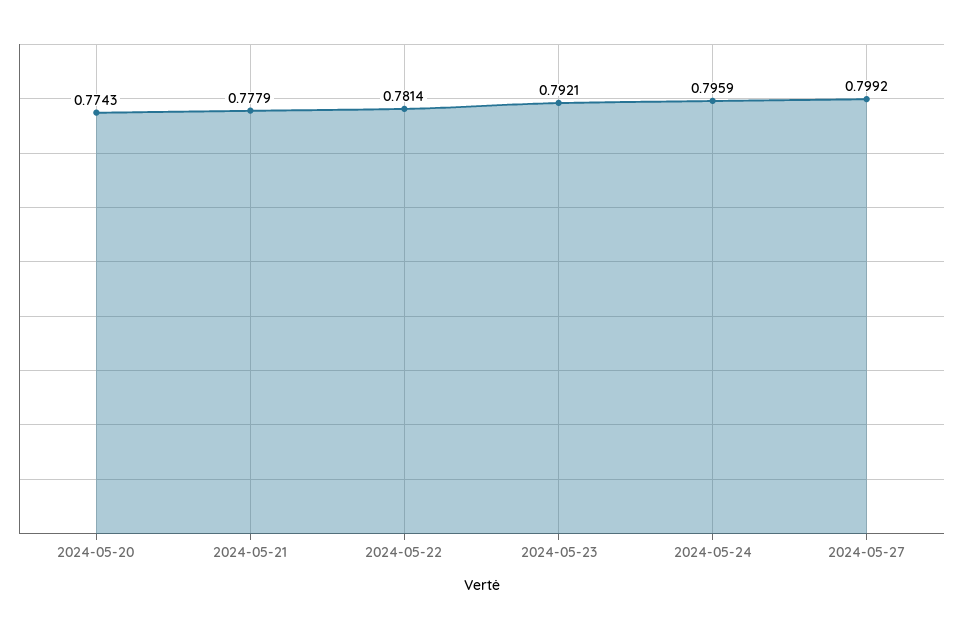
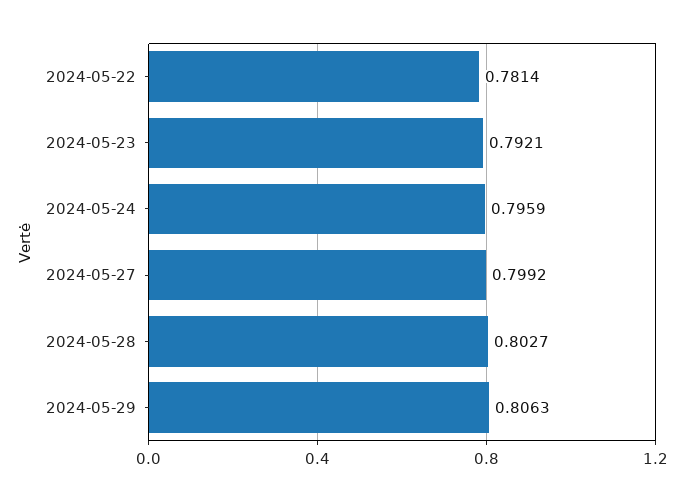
2024-05-20: 0.7743 -> none
2024-05-21: 0.7779 -> none
2024-05-28: none -> 0.8027
2024-05-29: none -> 0.8063

